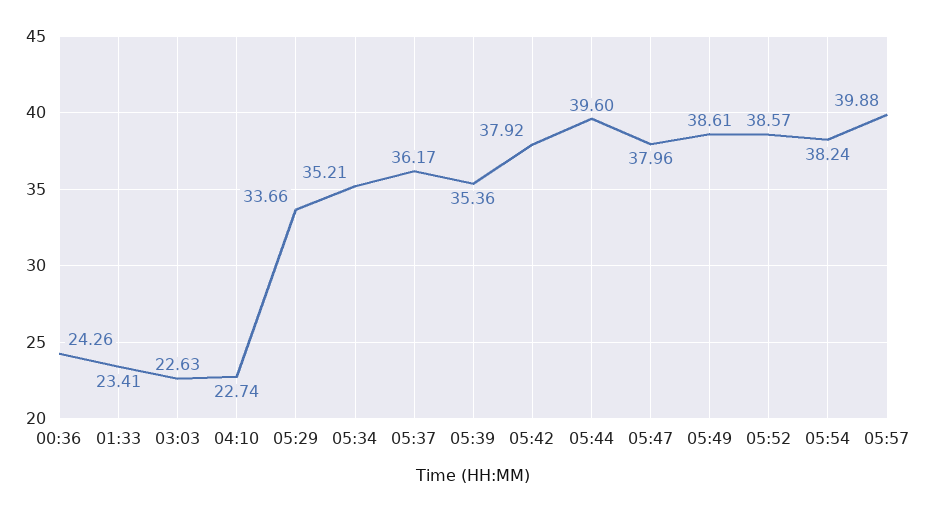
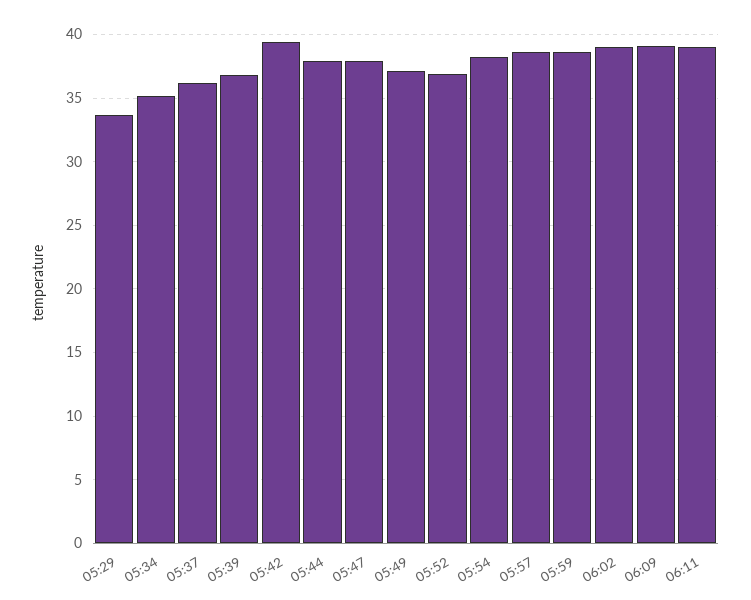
00:36: 24.26 -> none
01:33: 23.41 -> none
03:03: 22.63 -> none
04:10: 22.74 -> none
05:39: 35.36 -> 37
05:42: 37.92 -> 39.5
05:44: 39.6 -> 38
05:49: 38.61 -> 37
05:52: 38.57 -> 37
05:57: 39.88 -> 38.5
05:59: none -> 38.5
06:02: none -> 39
06:09: none -> 39
06:11: none -> 39

